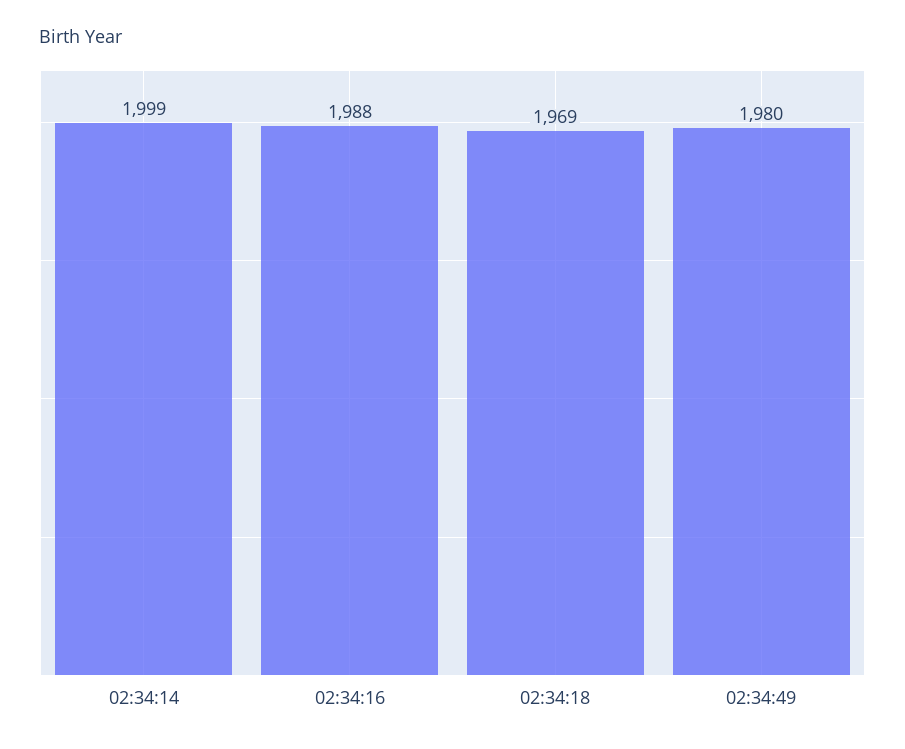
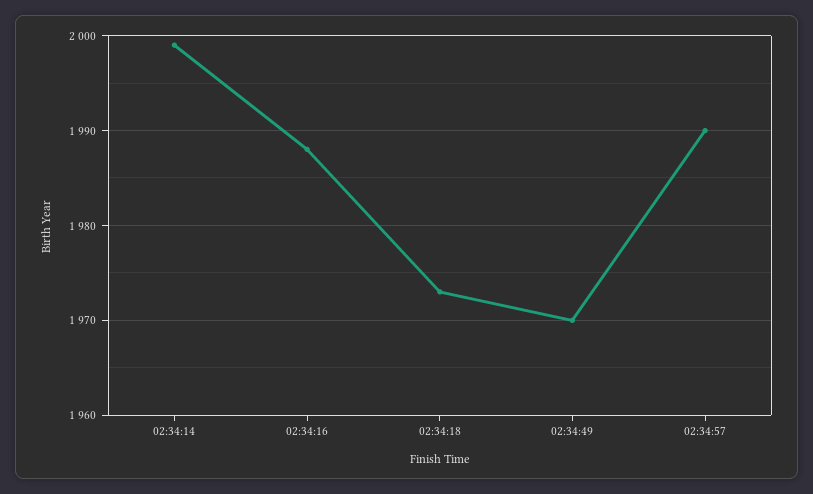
02:34:18: 1969 -> 1973
02:34:49: 1980 -> 1970
02:34:57: none -> 1990

